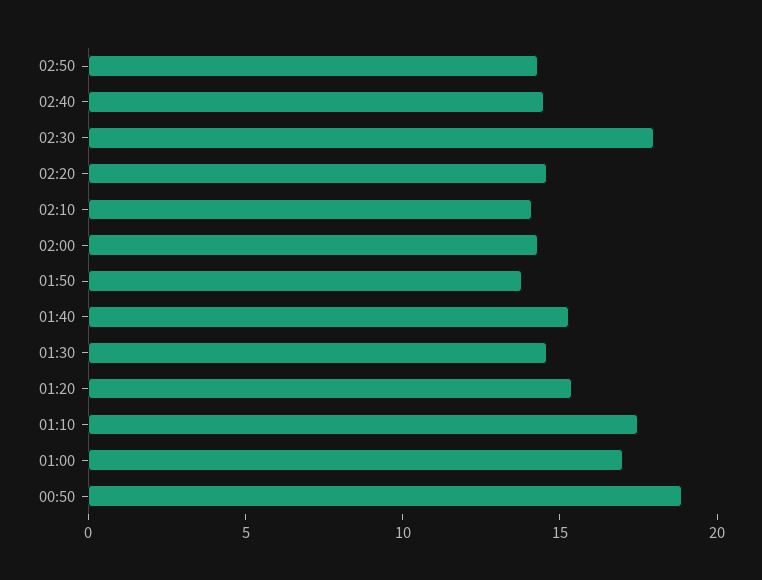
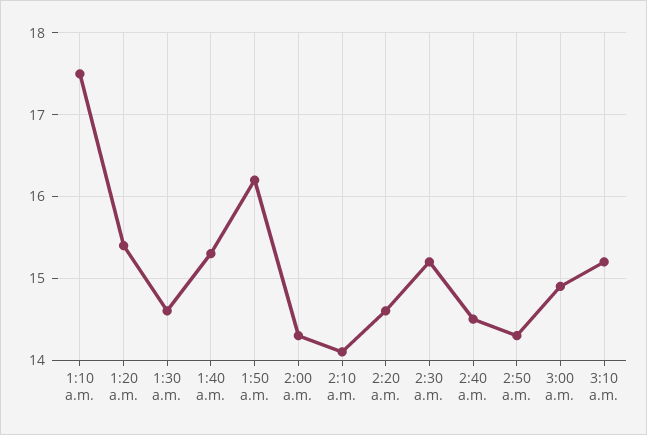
02:30: 18 -> 15.2
01:50: 14 -> 16.2
01:00: 17 -> none
00:50: 19 -> none
3:00 a.m.: none -> 14.9
3:10 a.m.: none -> 15.2

